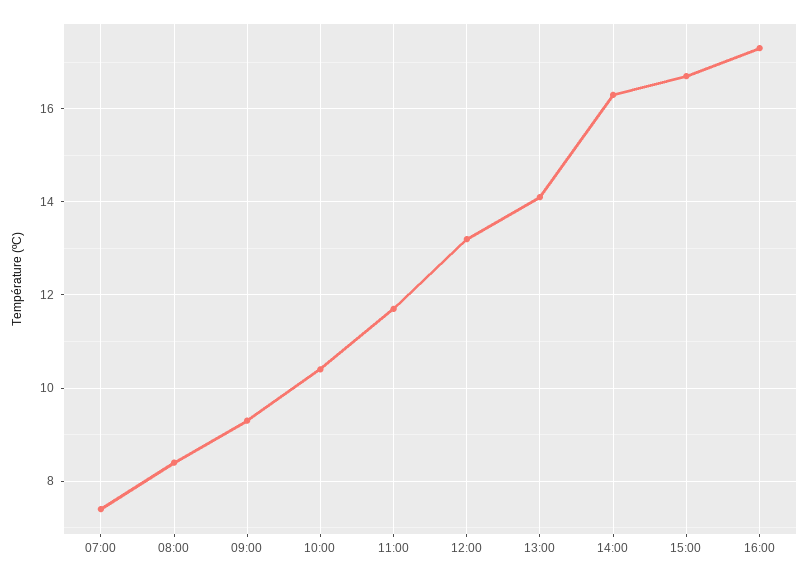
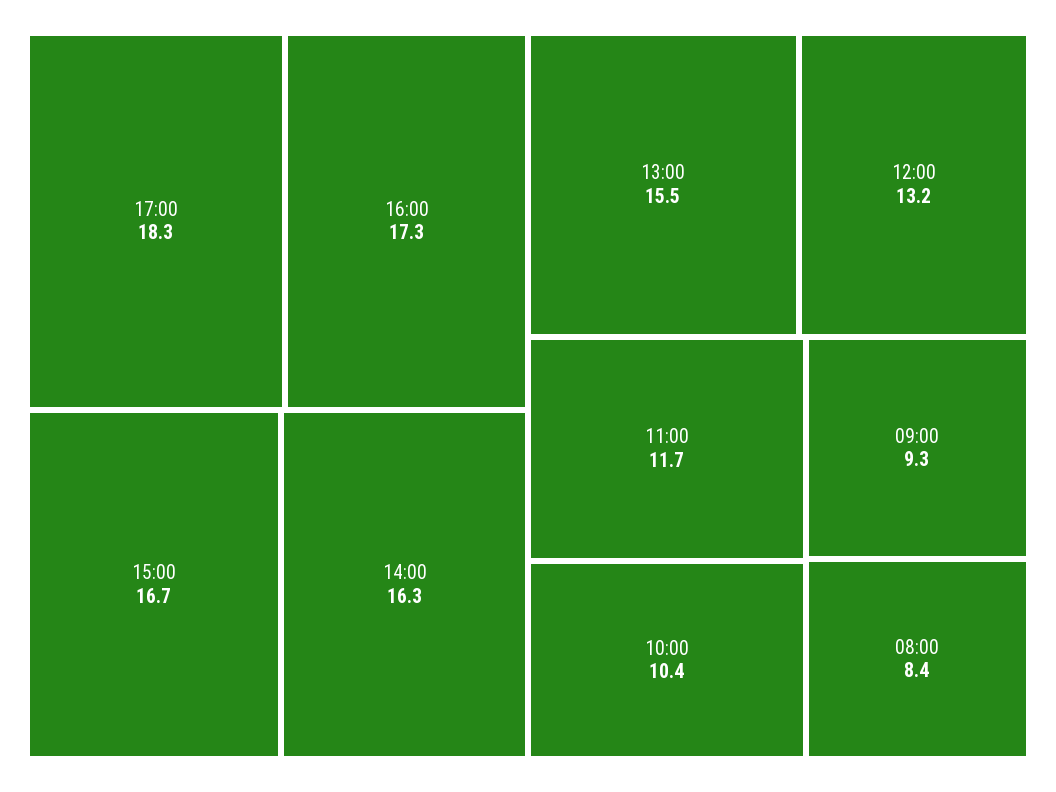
07:00: 7.5 -> none
13:00: 14 -> 15.5
17:00: none -> 18.3

